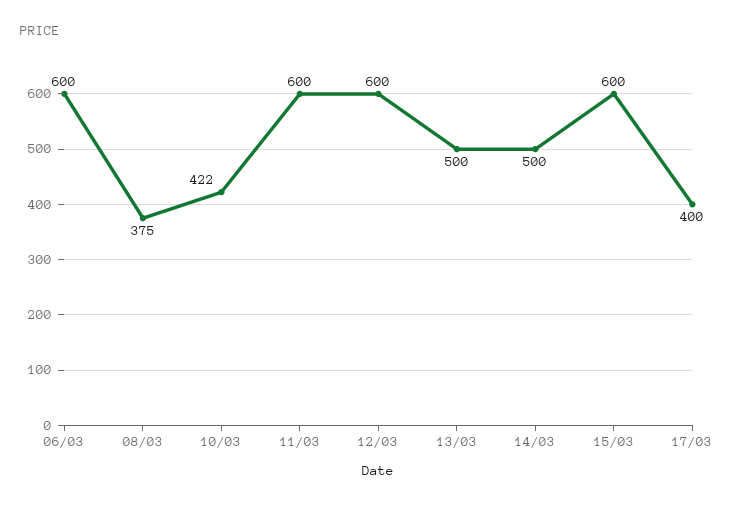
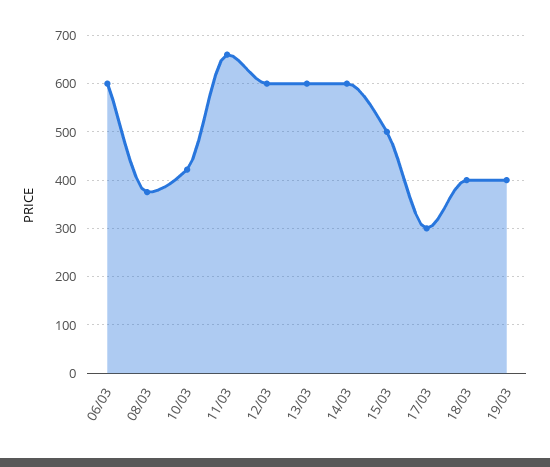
11/03: 600 -> 660
13/03: 500 -> 600
14/03: 500 -> 600
15/03: 600 -> 500
17/03: 400 -> 300
18/03: none -> 400
19/03: none -> 400

